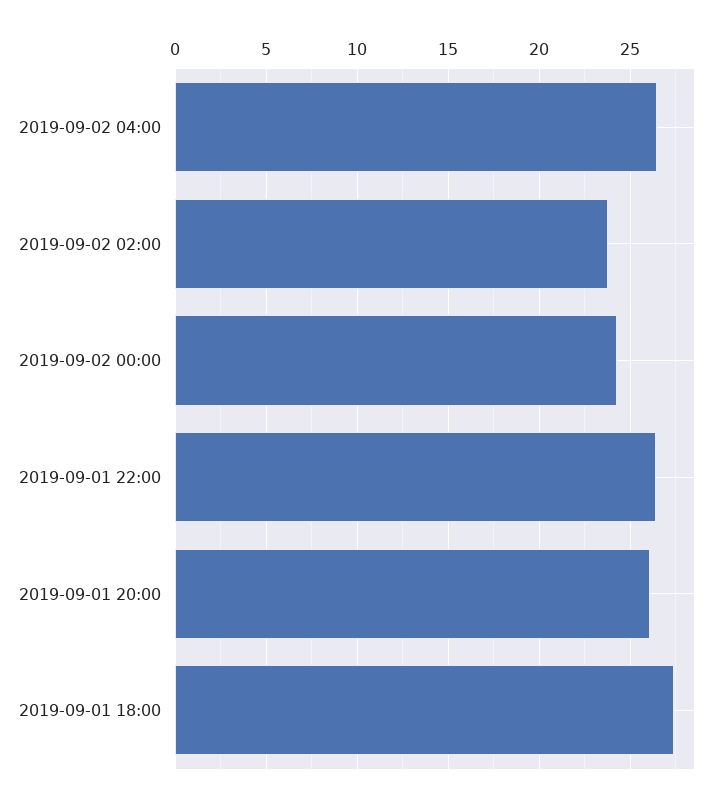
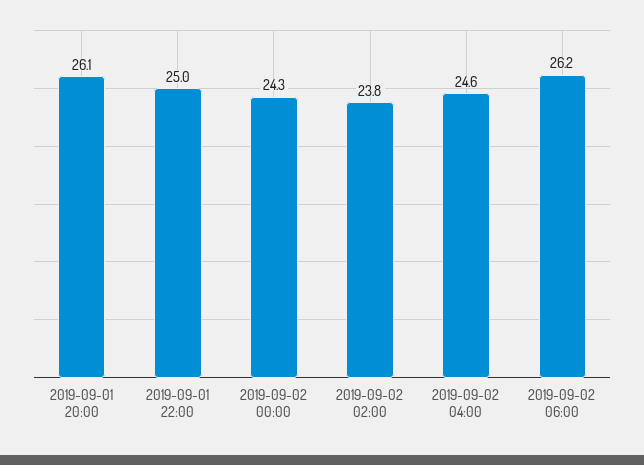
2019-09-02 04:00: 26.5 -> 24.6
2019-09-01 22:00: 26.5 -> 25
2019-09-01 18:00: 27.5 -> none
2019-09-02 06:00: none -> 26.2

